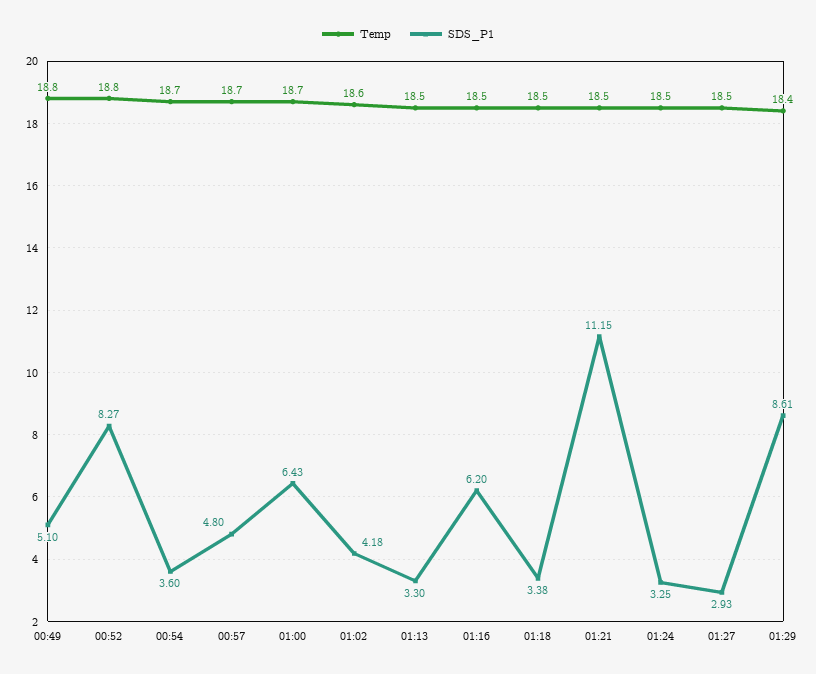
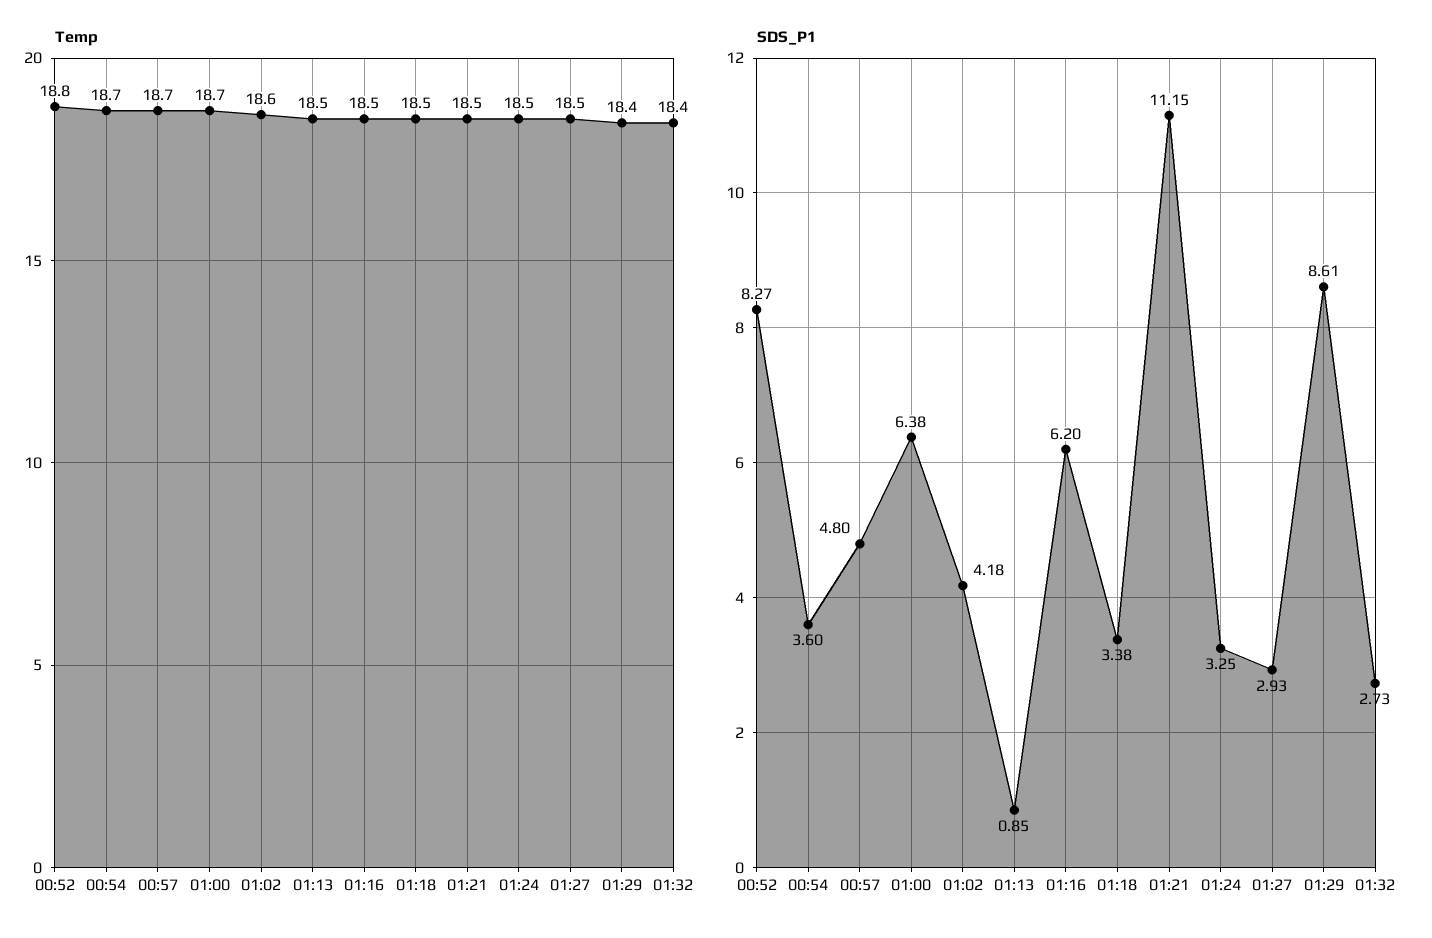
Temp, 00:49: 18.8 -> none
SDS_P1, 00:49: 5.1 -> none
SDS_P1, 01:00: 6.43 -> 6.38
SDS_P1, 01:13: 3.3 -> 0.85
Temp, 01:32: none -> 18.4
SDS_P1, 01:32: none -> 2.73

